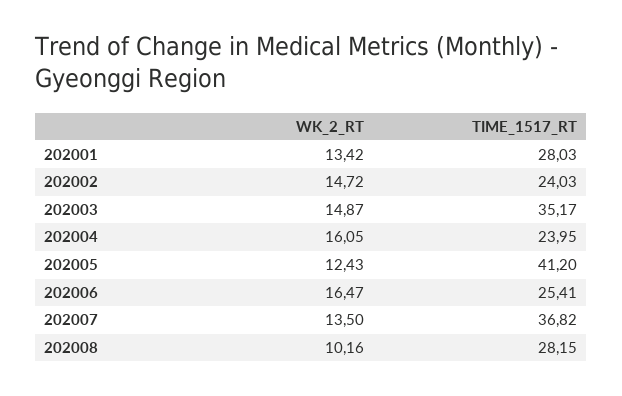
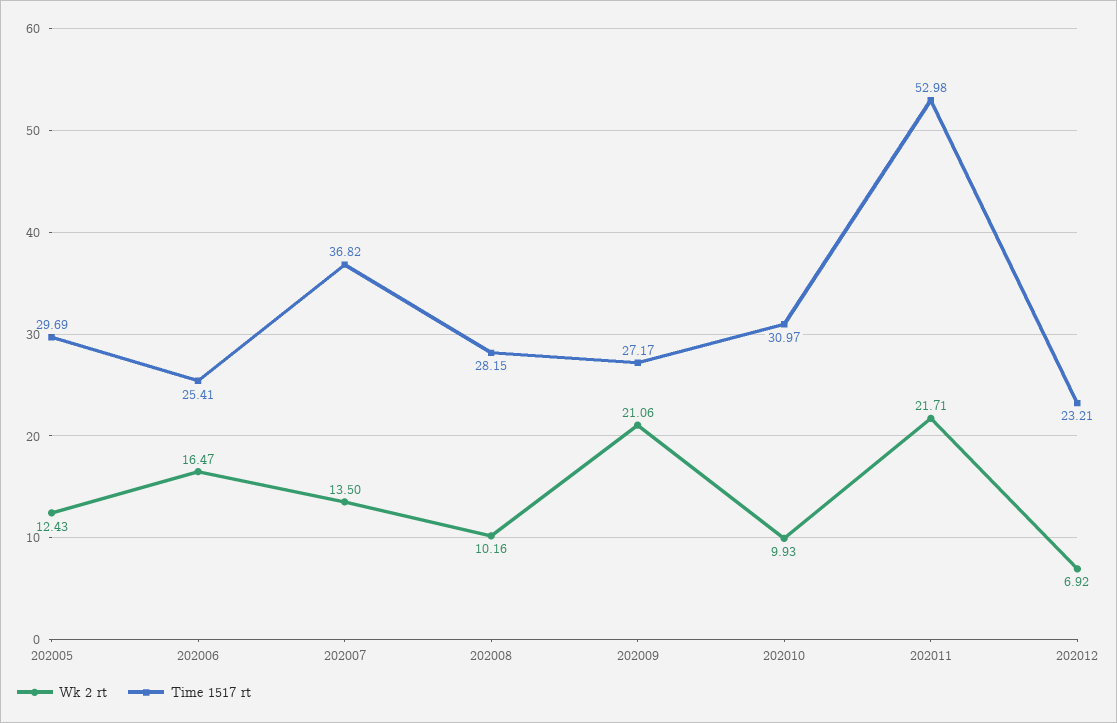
WK_2_RT, 202001: 13.42 -> none
TIME_1517_RT, 202001: 28.03 -> none
WK_2_RT, 202002: 14.72 -> none
TIME_1517_RT, 202002: 24.03 -> none
WK_2_RT, 202003: 14.87 -> none
TIME_1517_RT, 202003: 35.17 -> none
WK_2_RT, 202004: 16.05 -> none
TIME_1517_RT, 202004: 23.95 -> none
TIME_1517_RT, 202005: 41.2 -> 29.69
WK_2_RT, 202009: none -> 21.06
TIME_1517_RT, 202009: none -> 27.17
WK_2_RT, 202010: none -> 9.93
TIME_1517_RT, 202010: none -> 30.97
WK_2_RT, 202011: none -> 21.71
TIME_1517_RT, 202011: none -> 52.98
WK_2_RT, 202012: none -> 6.92
TIME_1517_RT, 202012: none -> 23.21

